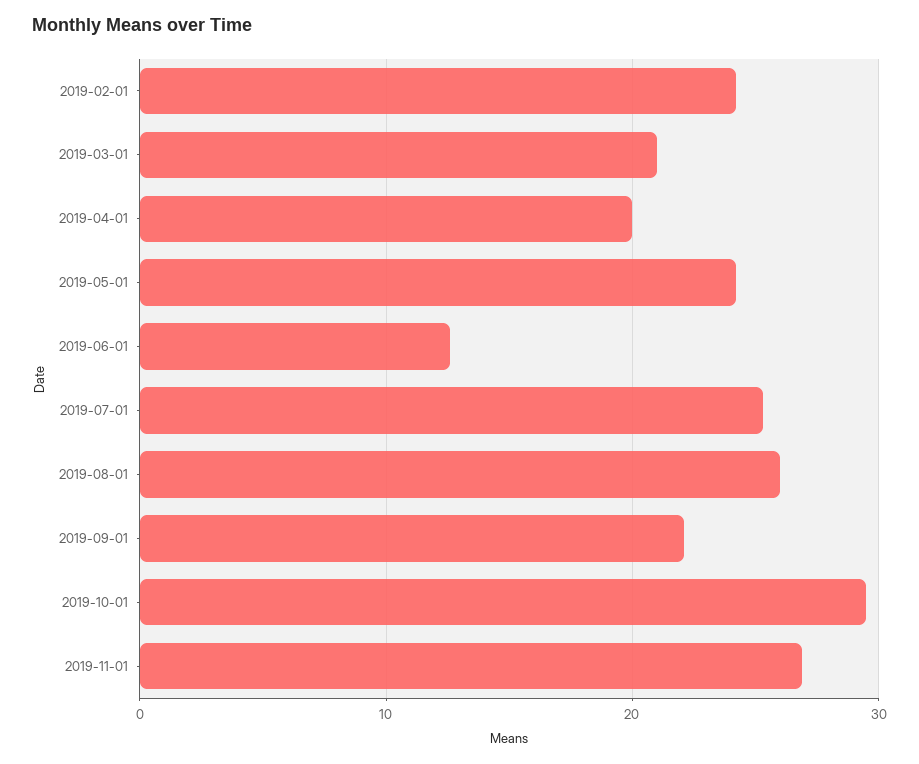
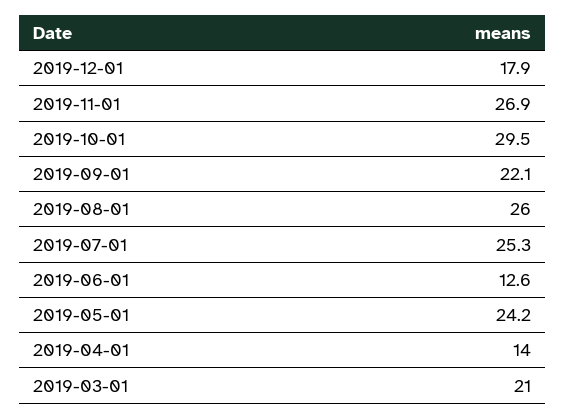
2019-02-01: 24 -> none
2019-04-01: 20 -> 14
2019-12-01: none -> 17.9

